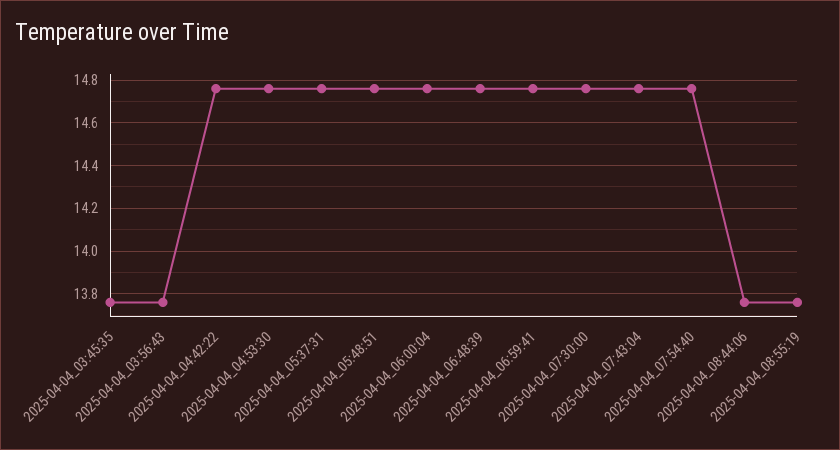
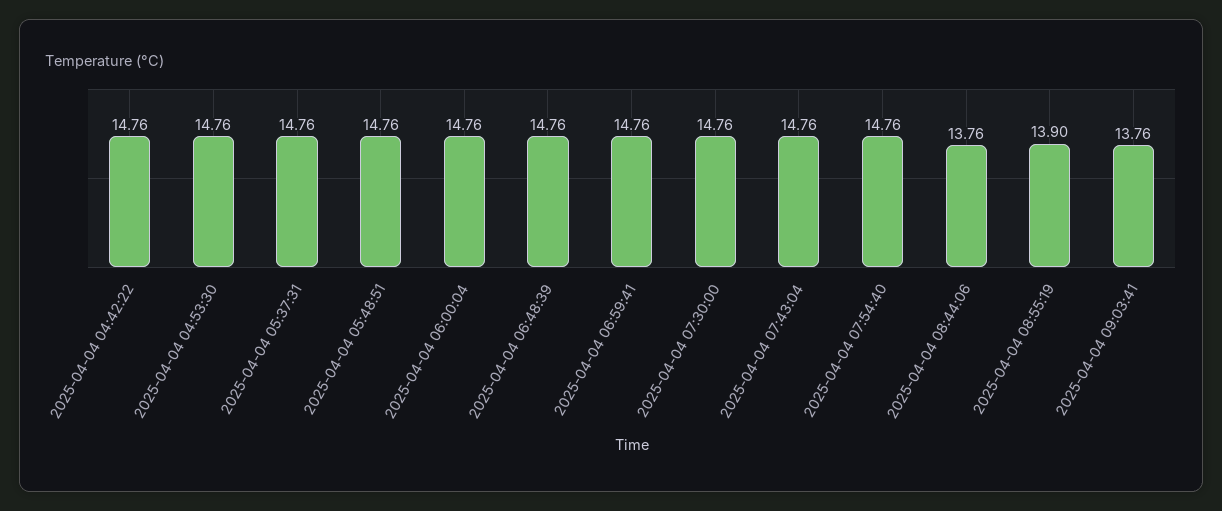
2025-04-04_03:45:35: 13.75 -> none
2025-04-04_03:56:43: 13.75 -> none
2025-04-04_08:55:19: 13.75 -> 13.9
2025-04-04 09:03:41: none -> 13.76

